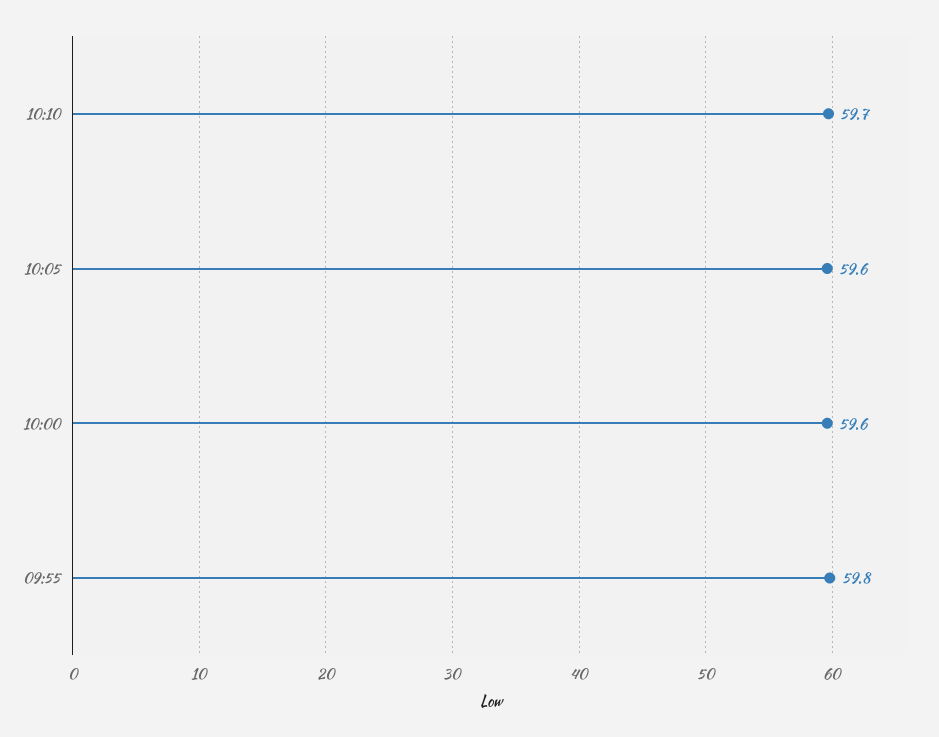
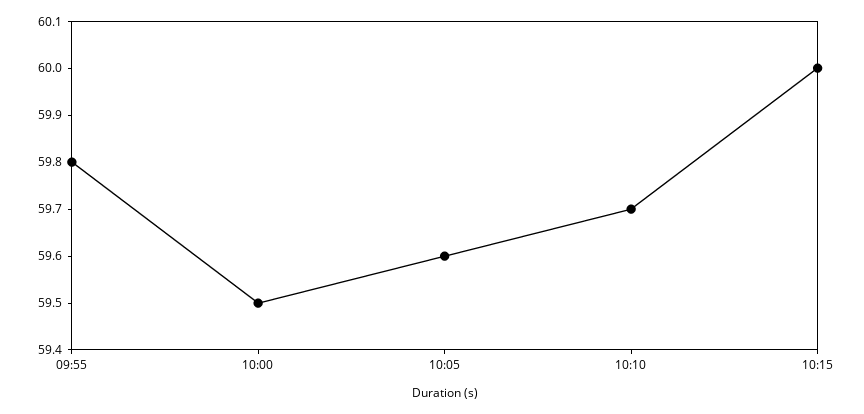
10:00: 59.6 -> 59.5
10:15: none -> 60

